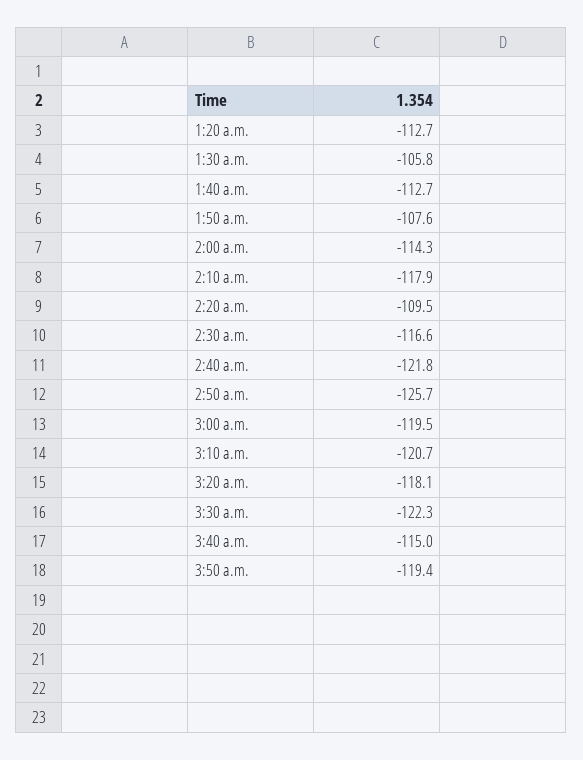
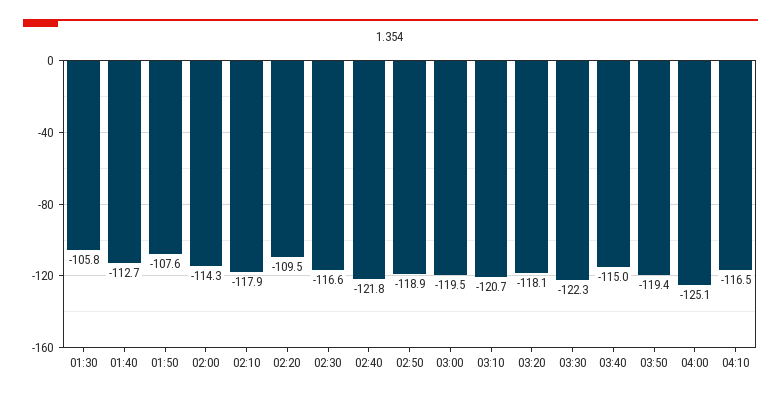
1:20 a.m.: -112.7 -> none
2:50 a.m.: -125.7 -> -118.9
04:00: none -> -125.1
04:10: none -> -116.5

